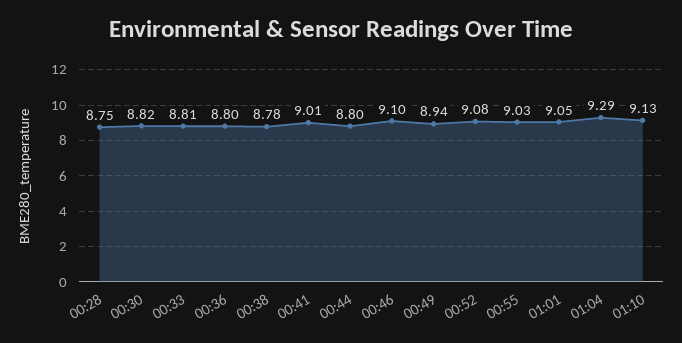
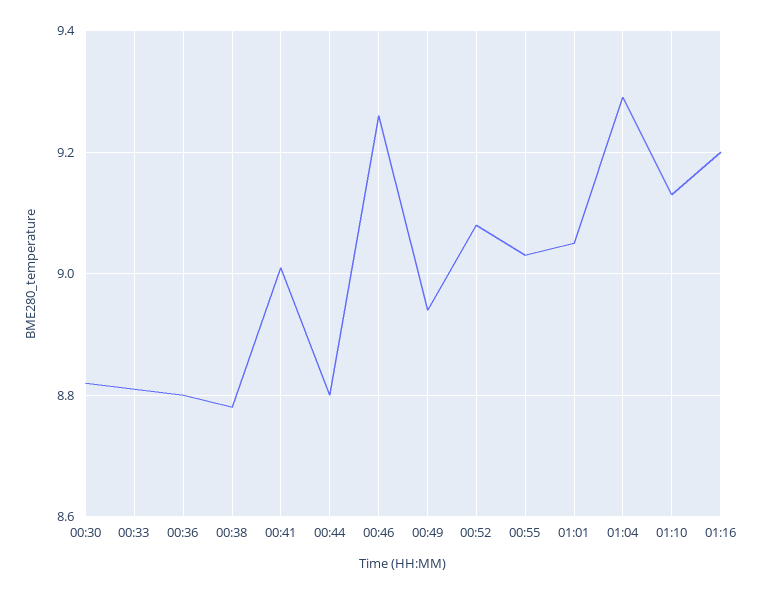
00:28: 8.75 -> none
00:46: 9.1 -> 9.25
01:16: none -> 9.2

